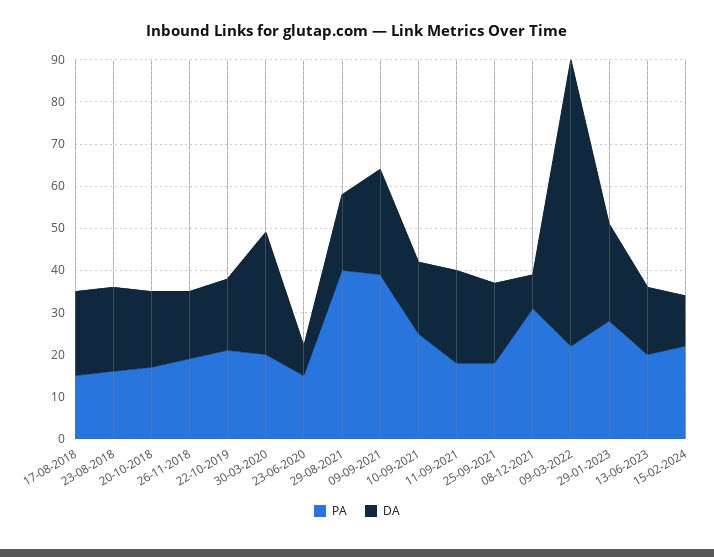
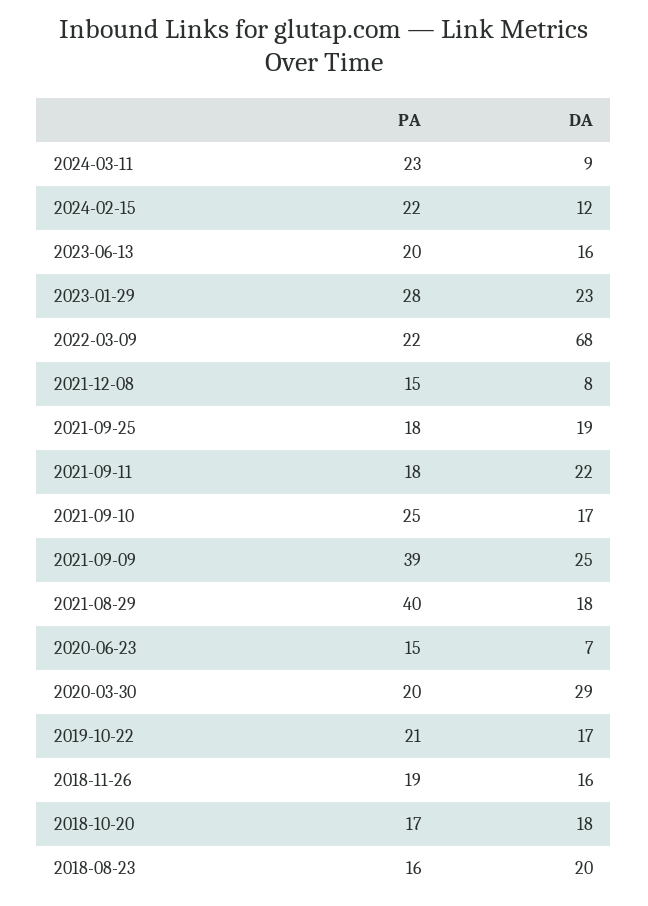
PA, 17-08-2018: 15 -> none
DA, 17-08-2018: 20 -> none
PA, 08-12-2021: 30 -> 15
PA, 2024-03-11: none -> 23
DA, 2024-03-11: none -> 9

